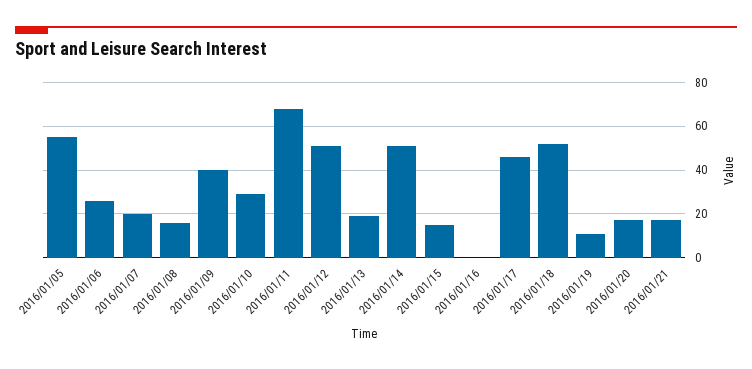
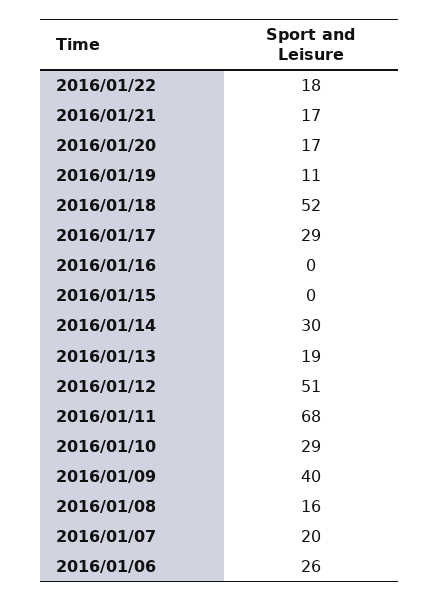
2016/01/05: 55 -> none
2016/01/14: 50 -> 30
2016/01/15: 15 -> 0
2016/01/17: 45 -> 29
2016/01/22: none -> 18

